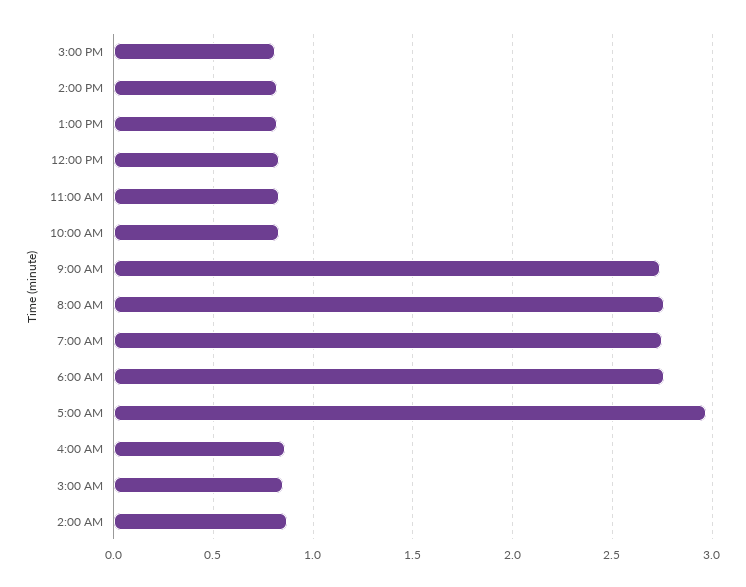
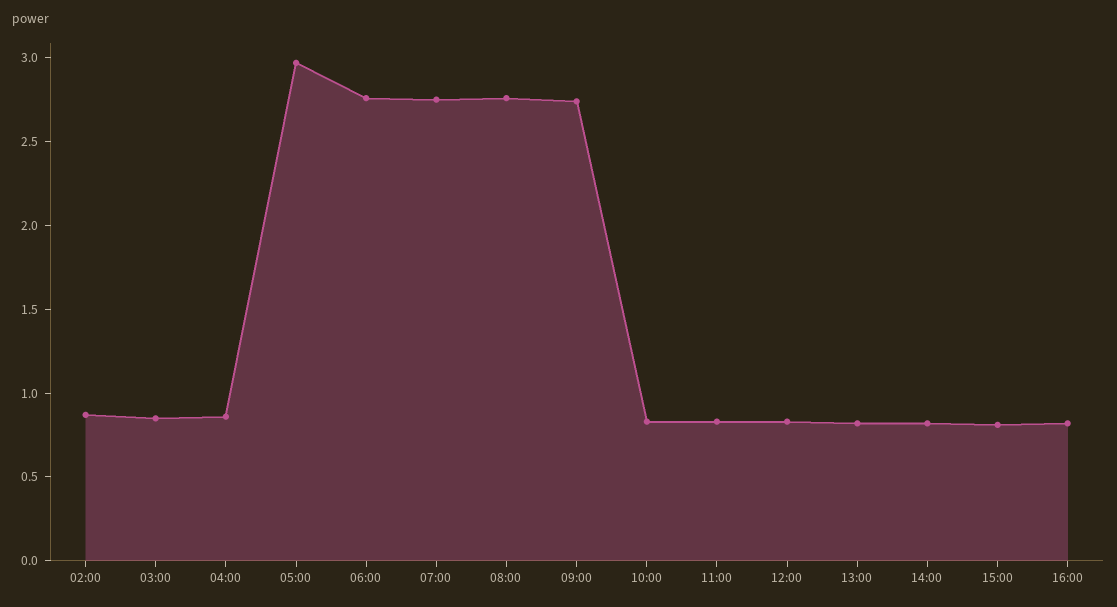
16:00: none -> 0.8

